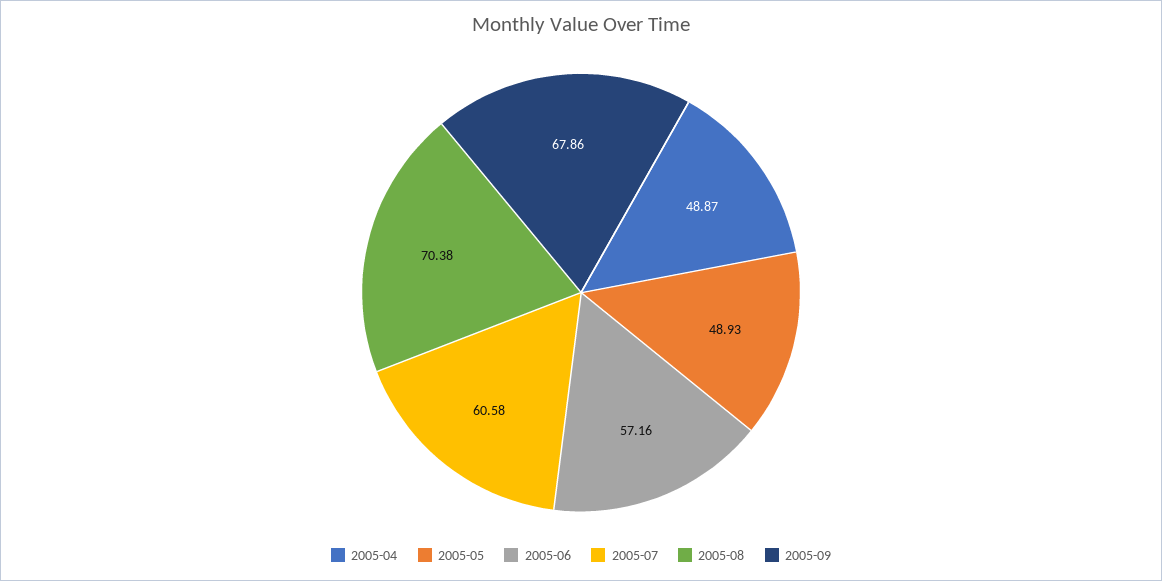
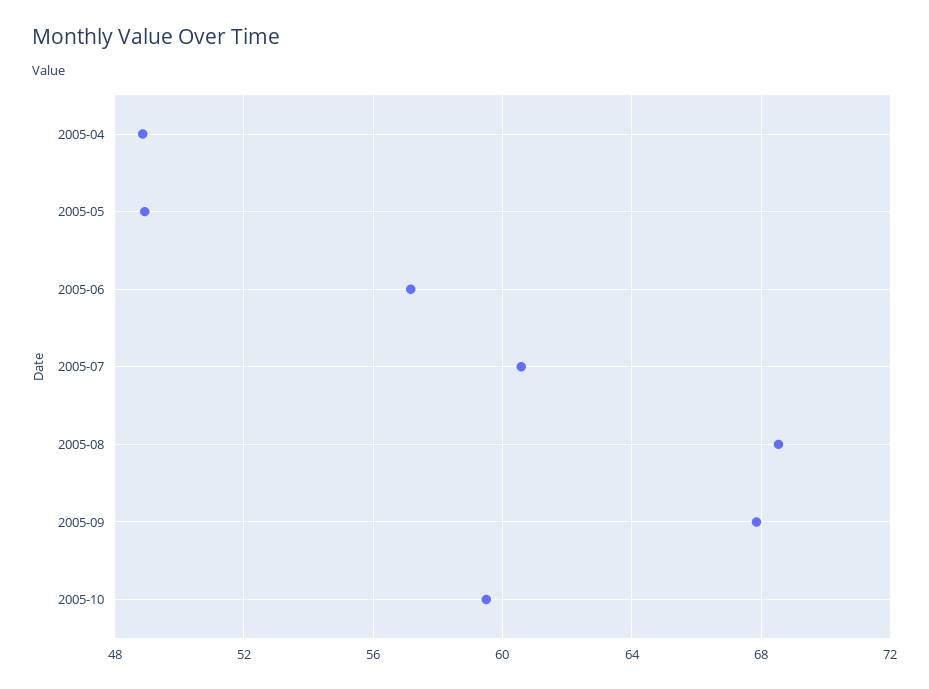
2005-08: 70.38 -> 68.5
2005-10: none -> 59.5

